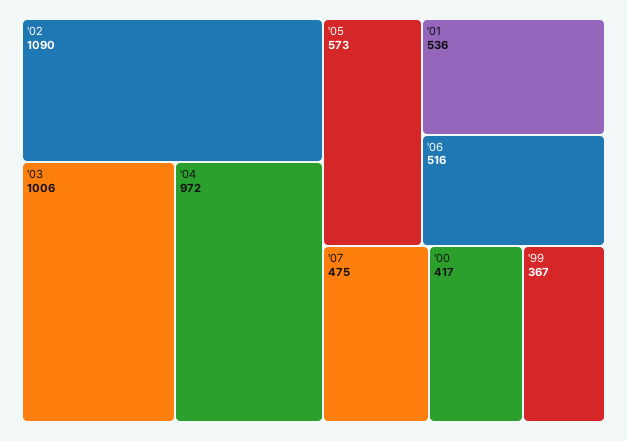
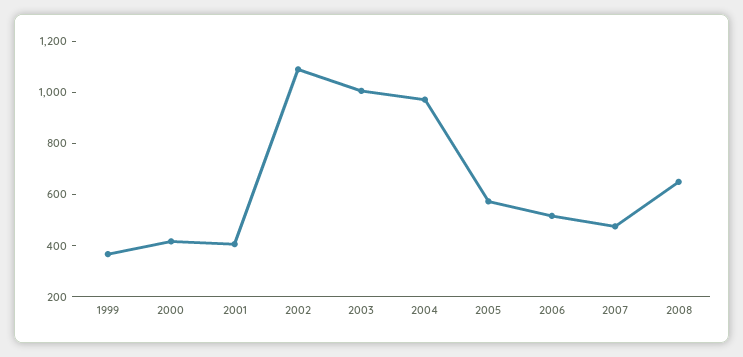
'01: 536 -> 400
2008: none -> 650

